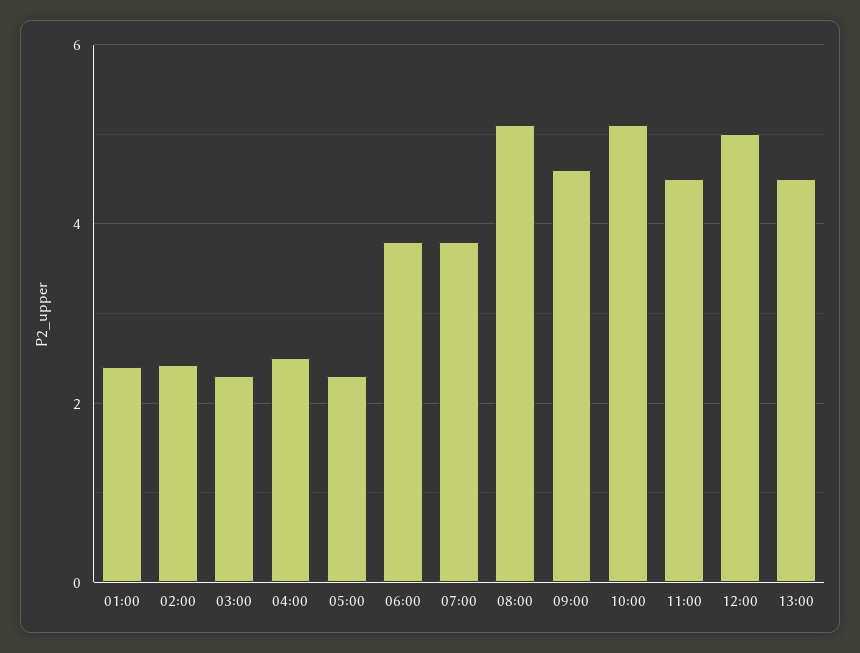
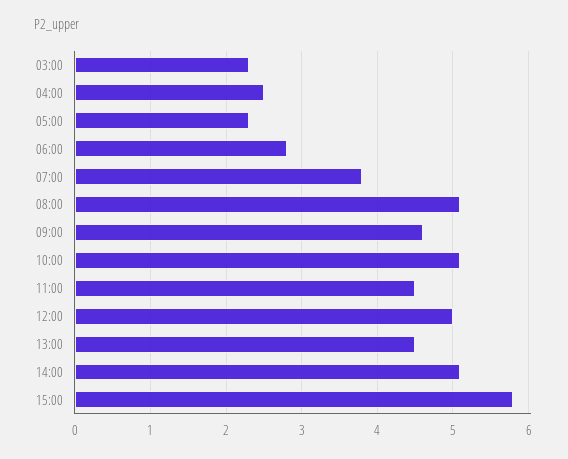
01:00: 2.4 -> none
02:00: 2.4 -> none
06:00: 3.8 -> 2.8
14:00: none -> 5.1
15:00: none -> 5.8

